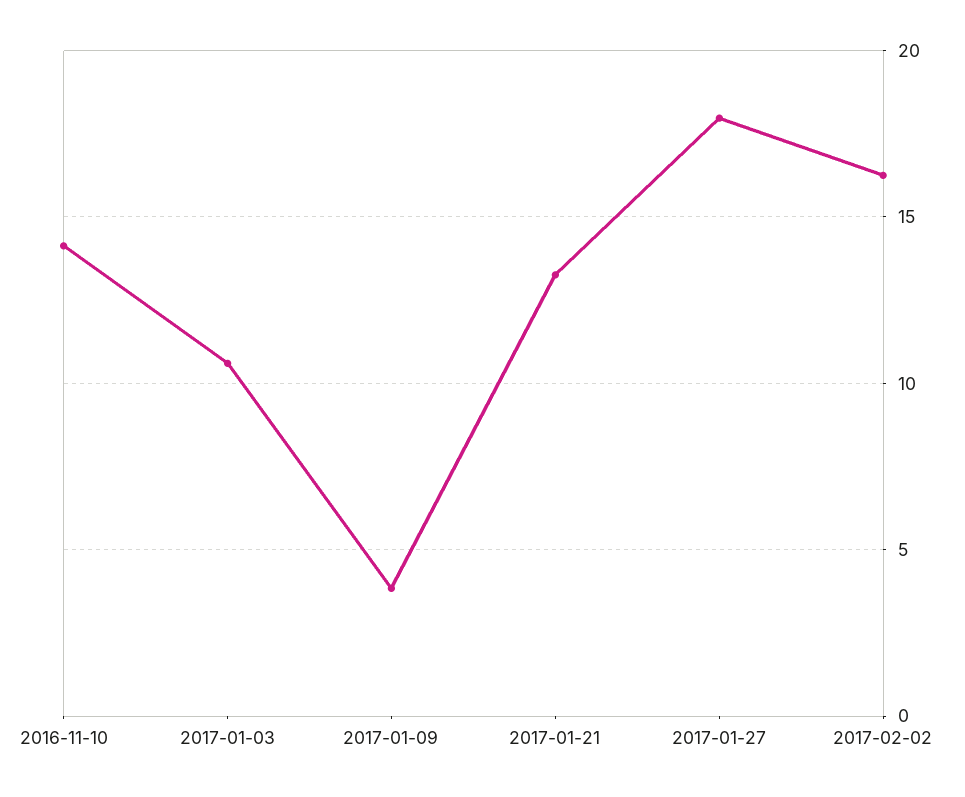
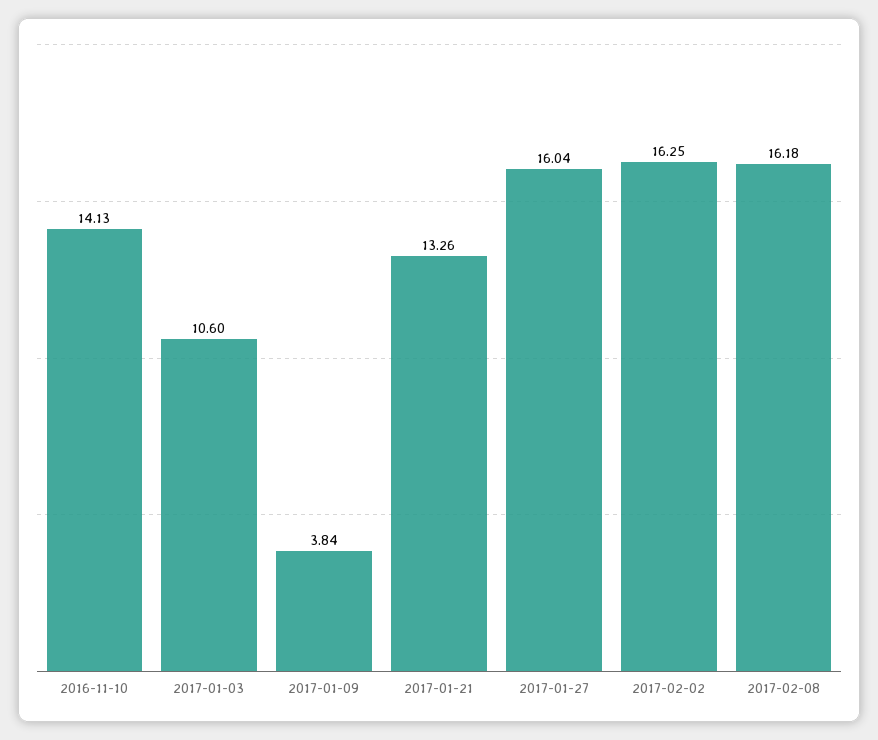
2017-01-27: 18 -> 16.04
2017-02-08: none -> 16.18

